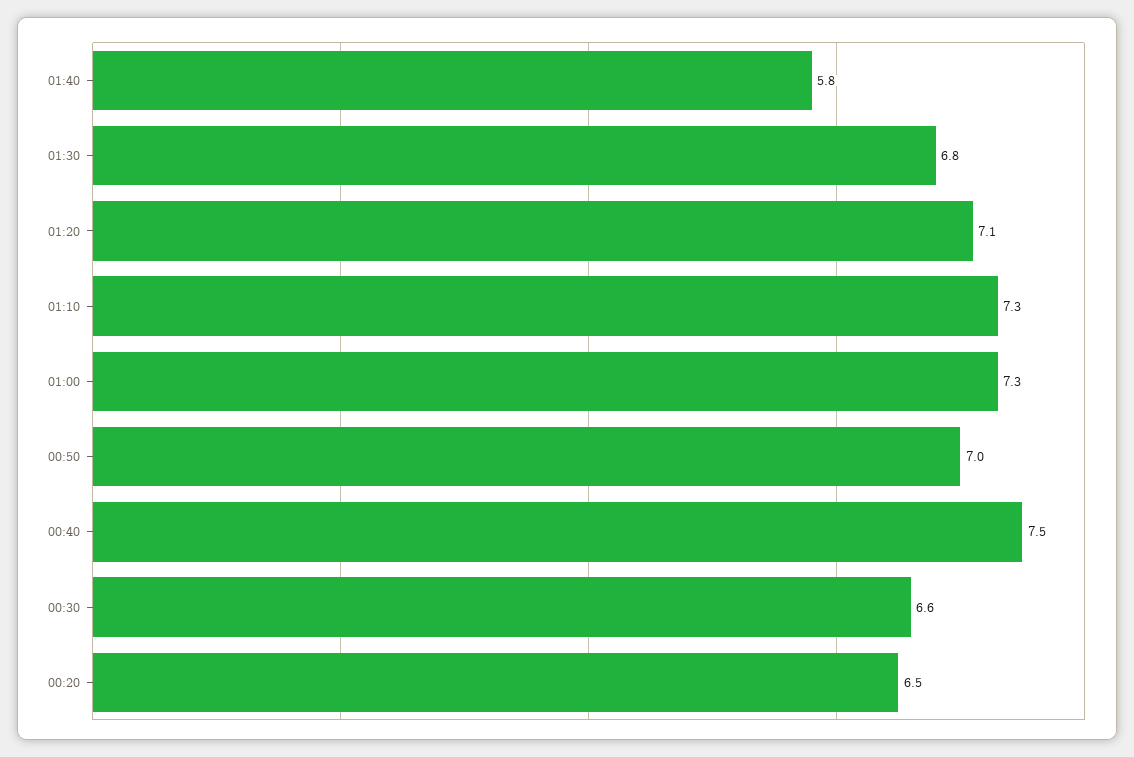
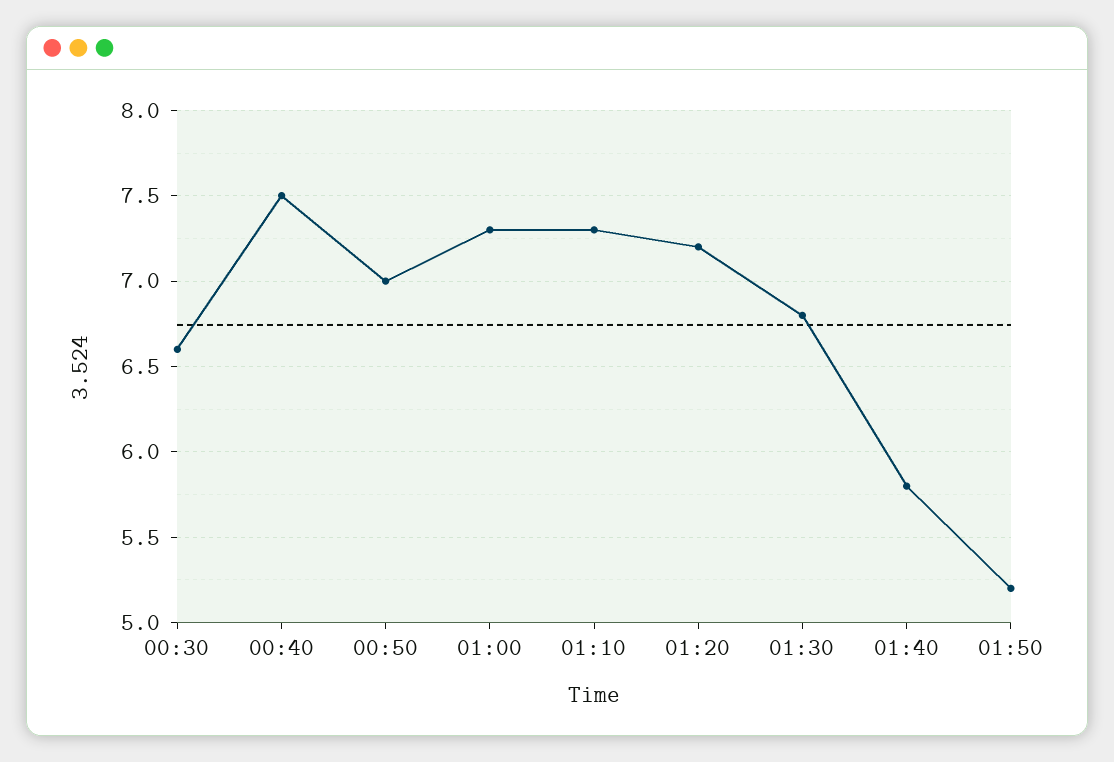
01:20: 7.1 -> 7.2
00:20: 6.5 -> none
01:50: none -> 5.2

